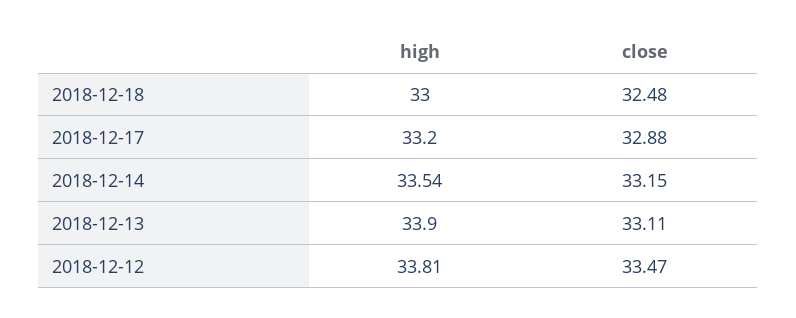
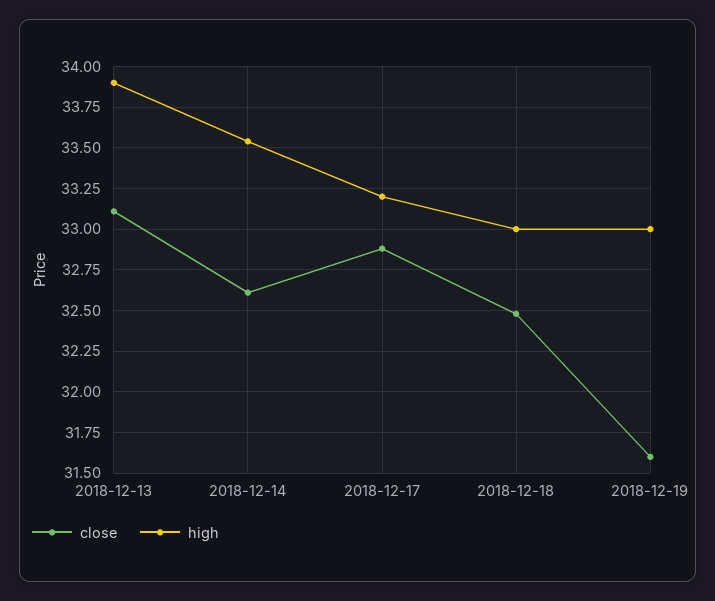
close, 2018-12-14: 33.15 -> 32.6
high, 2018-12-12: 33.81 -> none
close, 2018-12-12: 33.47 -> none
close, 2018-12-19: none -> 31.6
high, 2018-12-19: none -> 33

